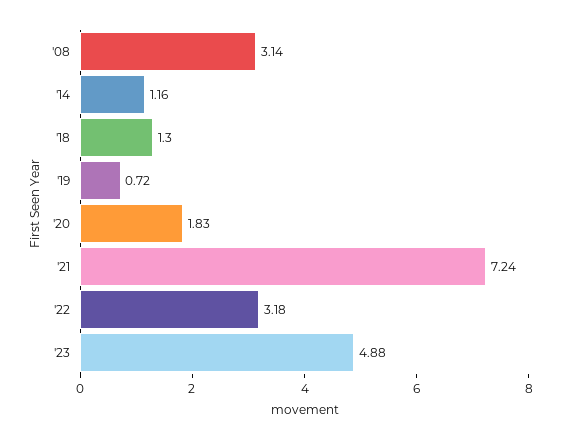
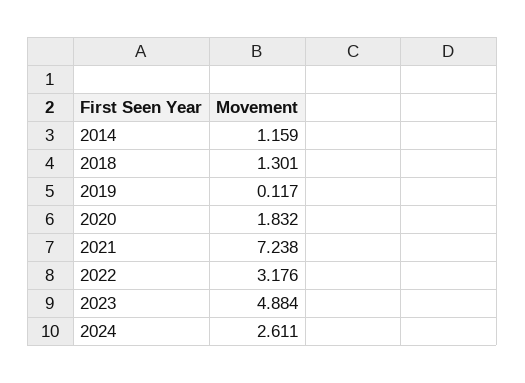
'08: 3.14 -> none
'19: 0.72 -> 0.117
2024: none -> 2.611

